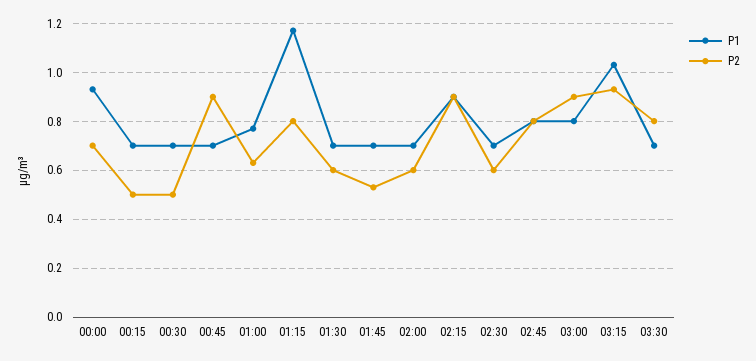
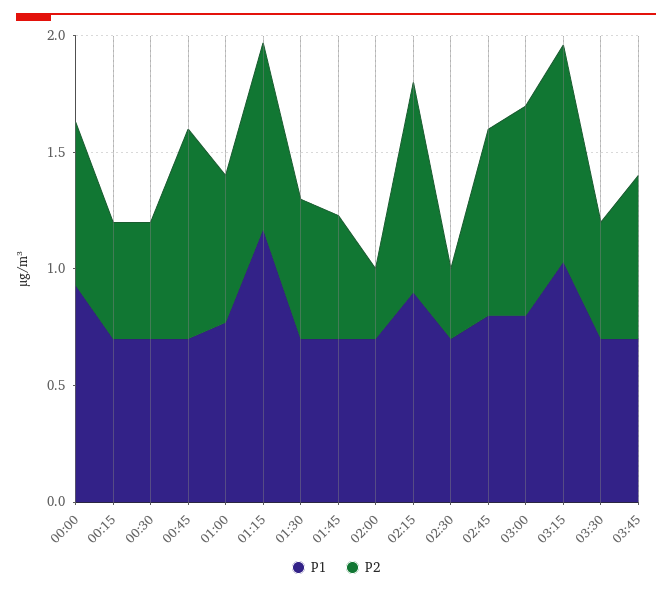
P2, 02:00: 0.6 -> 0.3
P2, 02:30: 0.6 -> 0.3
P2, 03:30: 0.8 -> 0.5
P1, 03:45: none -> 0.7
P2, 03:45: none -> 0.7

